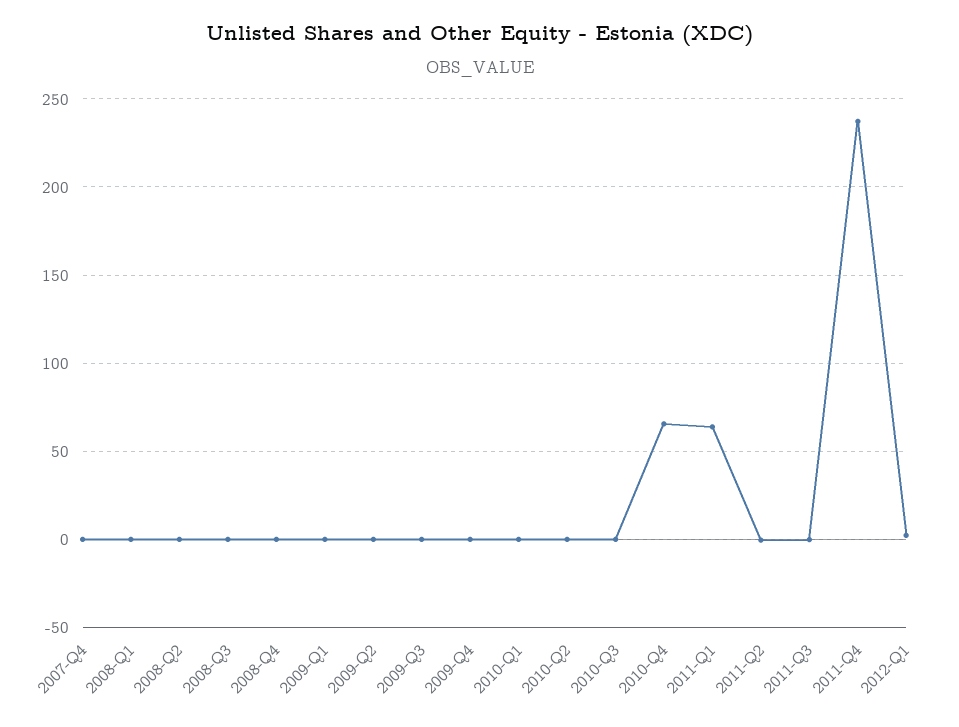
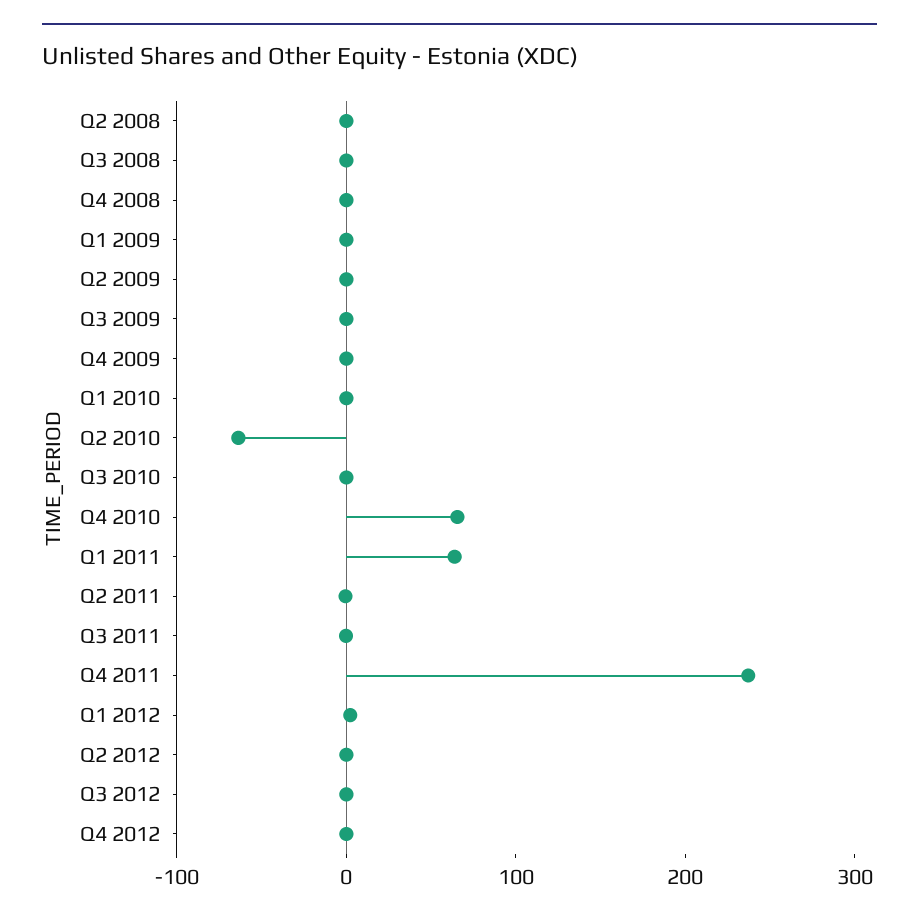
2007-Q4: 0 -> none
2008-Q1: 0 -> none
2010-Q2: 0 -> -60
Q2 2012: none -> 0
Q3 2012: none -> 0
Q4 2012: none -> 0

